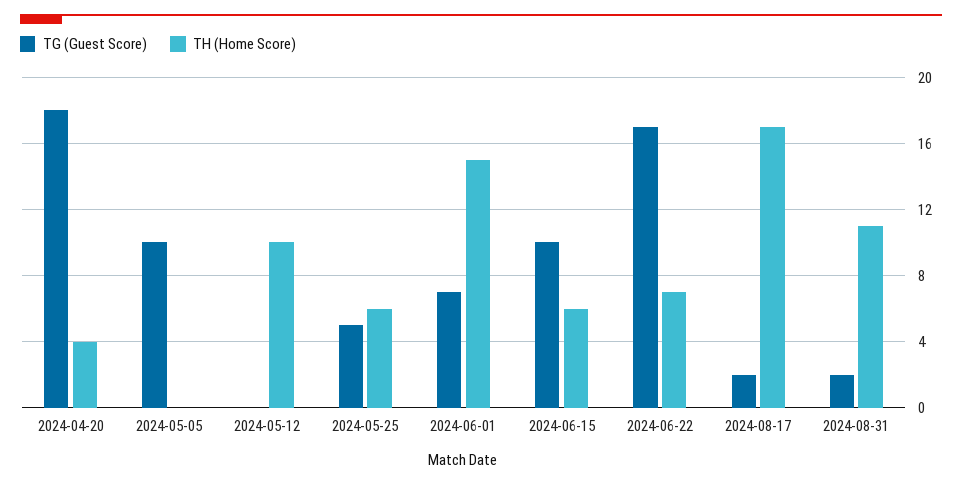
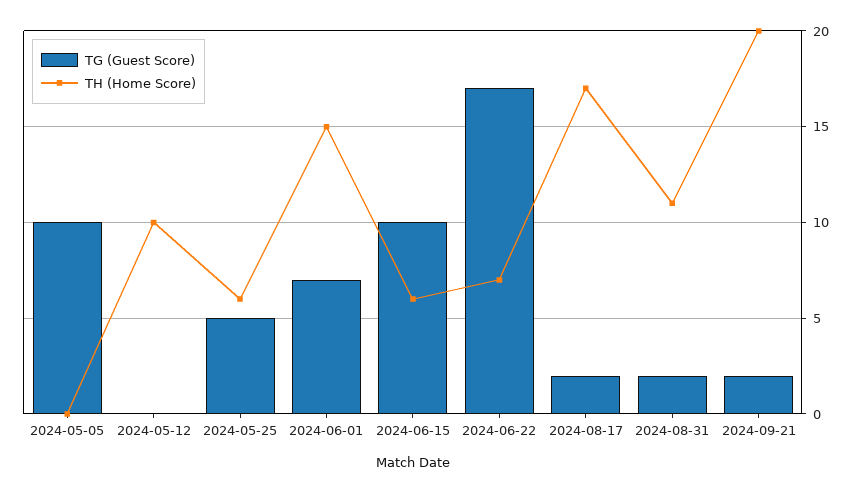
TG (Guest Score), 2024-04-20: 18 -> none
TH (Home Score), 2024-04-20: 4 -> none
TG (Guest Score), 2024-09-21: none -> 2
TH (Home Score), 2024-09-21: none -> 20

